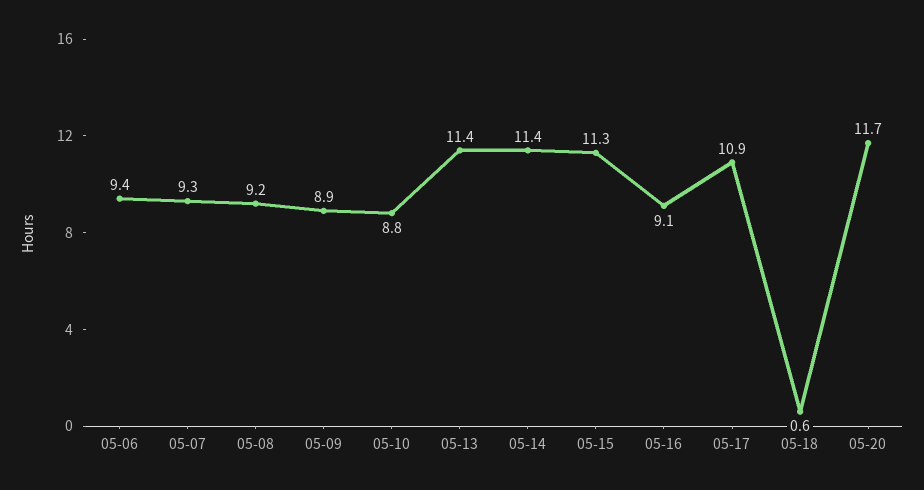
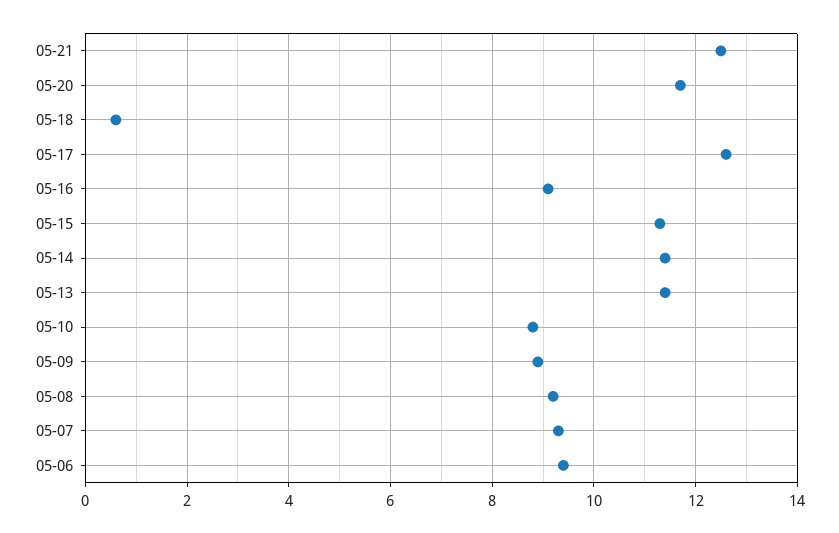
05-17: 10.9 -> 12.5
05-21: none -> 12.5

